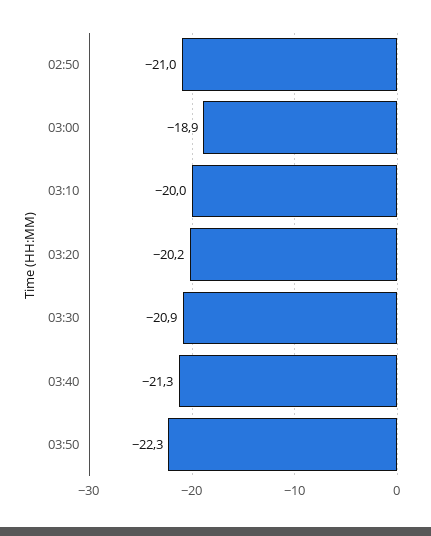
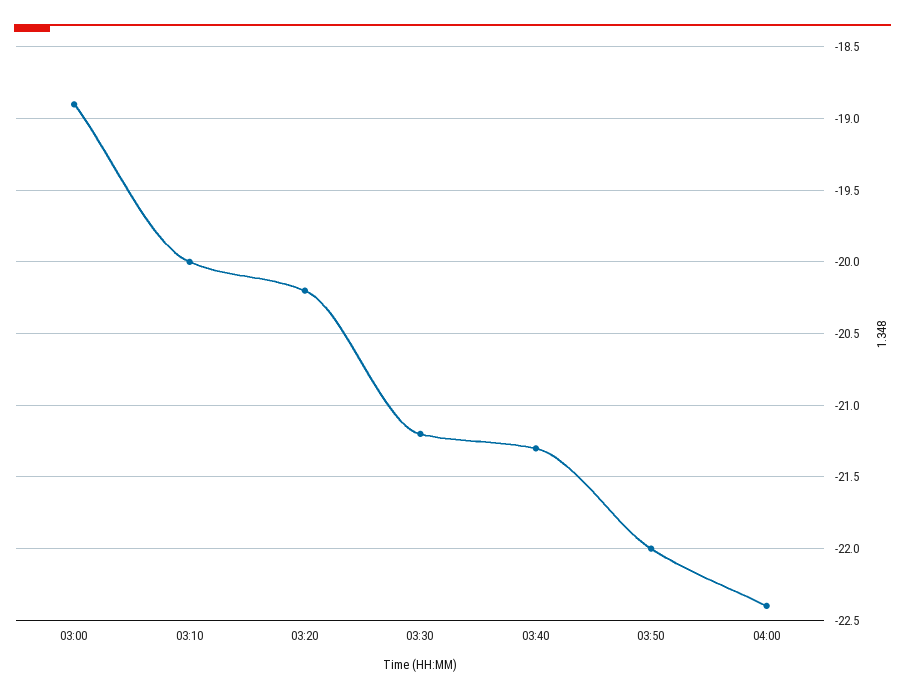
02:50: -21 -> none
03:30: -20.9 -> -21.2
03:50: -22.3 -> -22
04:00: none -> -22.4

